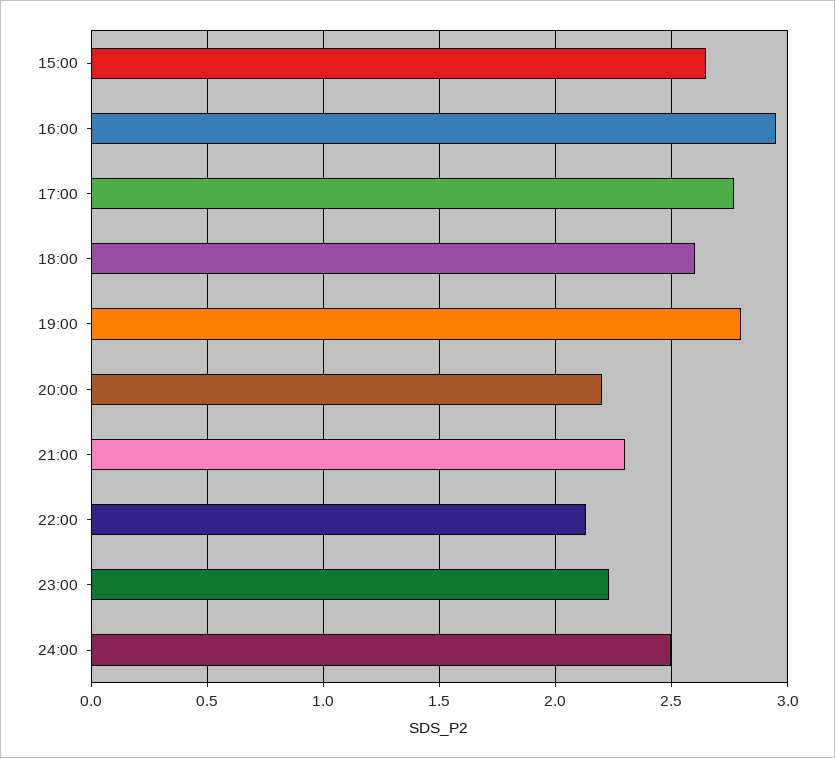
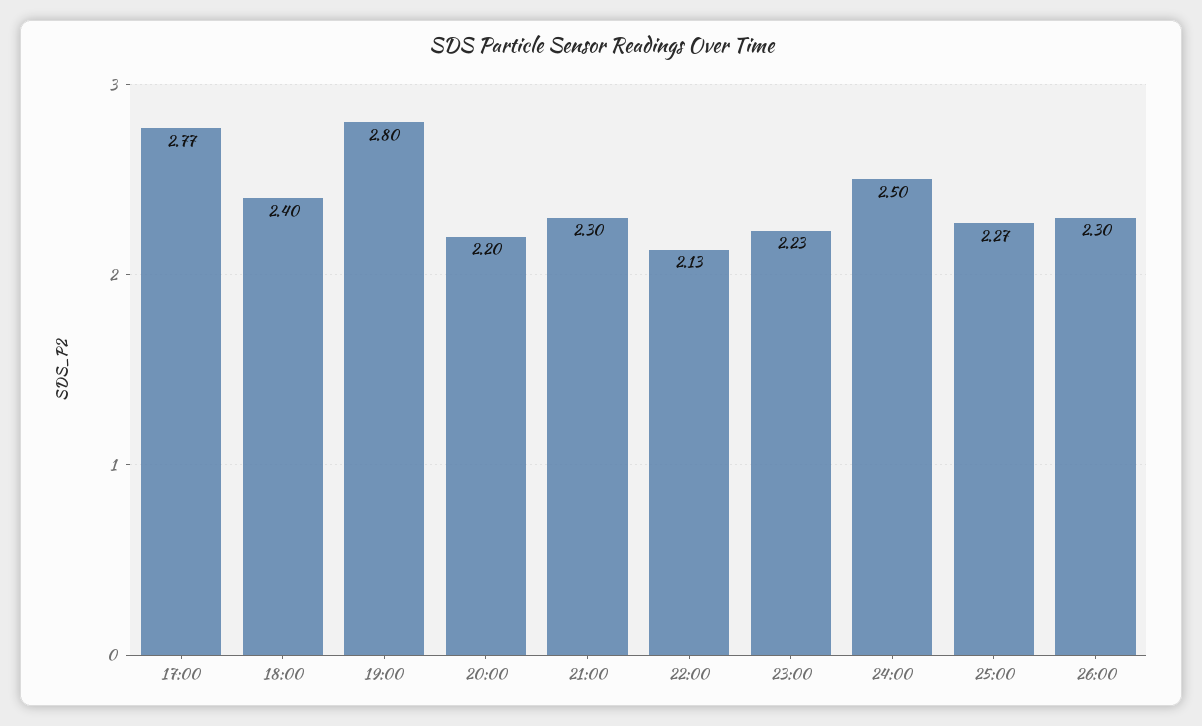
15:00: 2.65 -> none
16:00: 2.95 -> none
18:00: 2.6 -> 2.4
25:00: none -> 2.27
26:00: none -> 2.3

